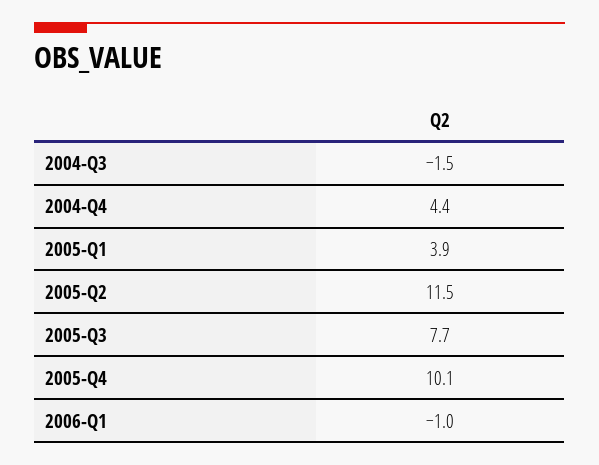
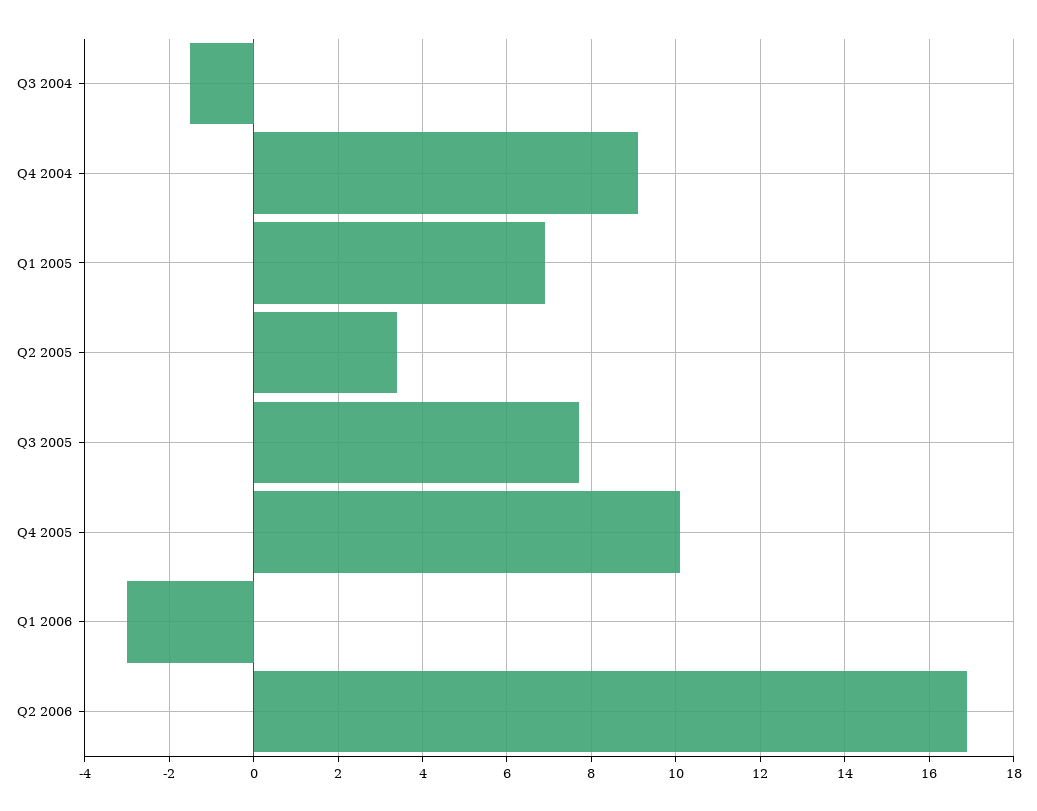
2004-Q4: 4.4 -> 9
2005-Q1: 3.9 -> 7
2005-Q2: 11.5 -> 3.5
2006-Q1: -1 -> -3
Q2 2006: none -> 17

